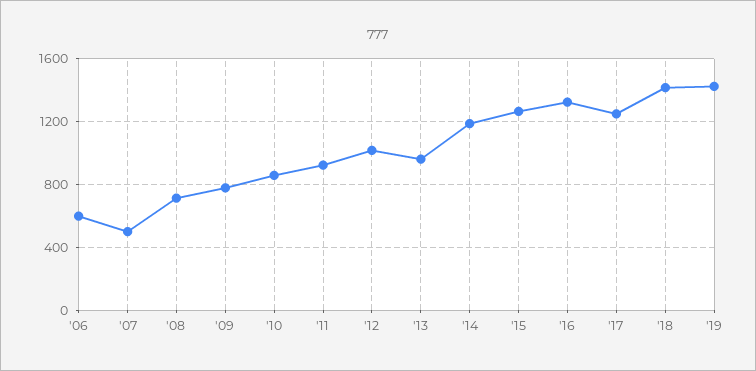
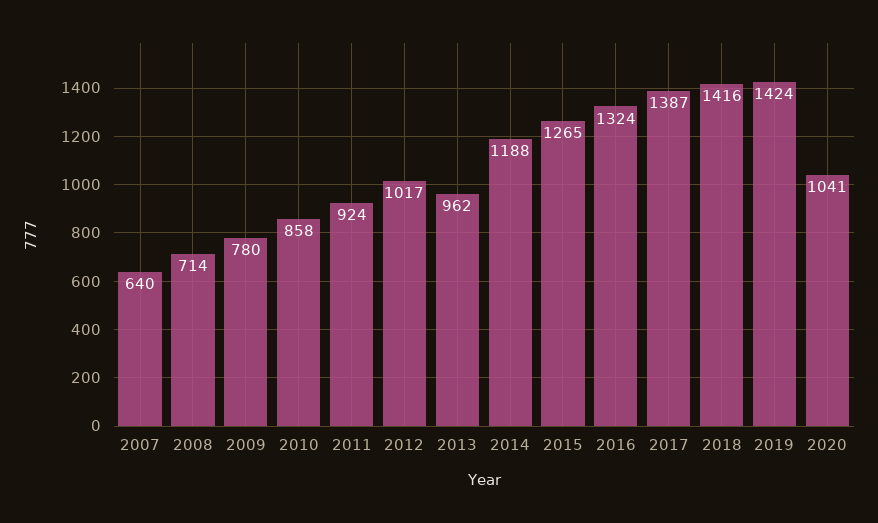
'06: 600 -> none
'07: 500 -> 640
'17: 1250 -> 1387
2020: none -> 1041

